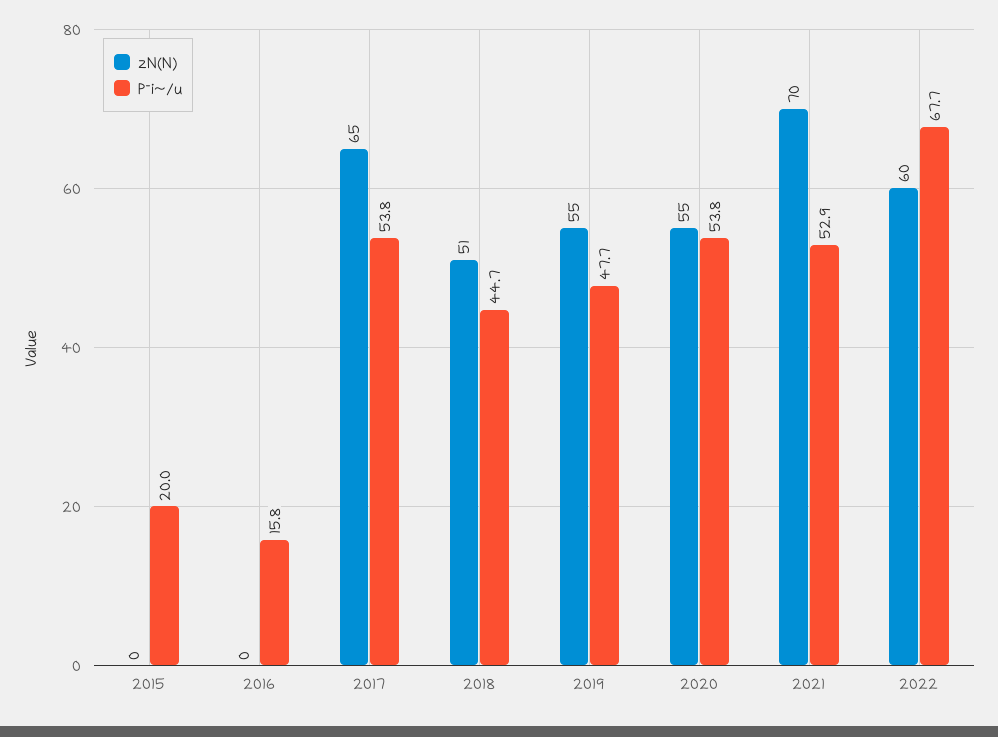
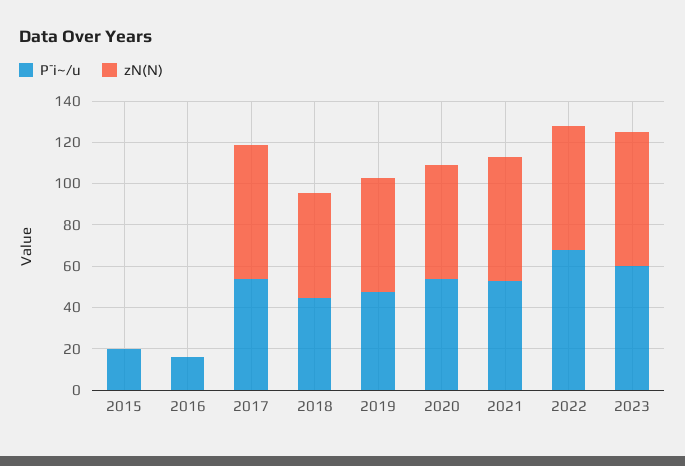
zN(N), 2021: 70 -> 60
P¯i~/u, 2023: none -> 60
zN(N), 2023: none -> 65

